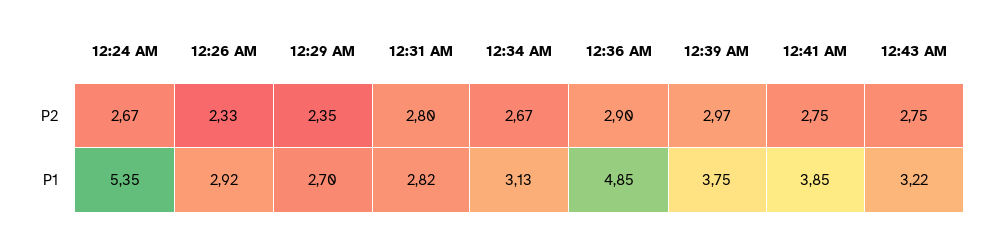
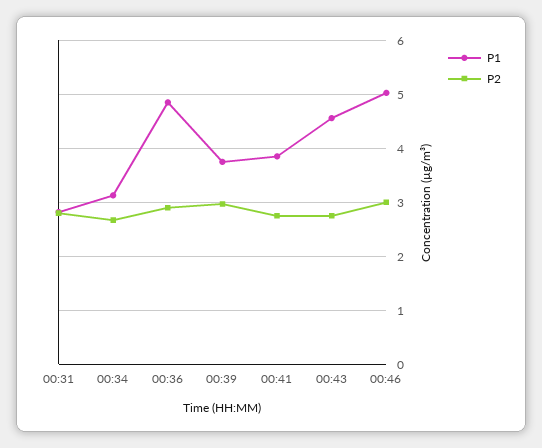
P2, 12:24 AM: 2.67 -> none
P2, 12:26 AM: 2.33 -> none
P2, 12:29 AM: 2.35 -> none
P1, 12:24 AM: 5.35 -> none
P1, 12:26 AM: 2.92 -> none
P1, 12:29 AM: 2.7 -> none
P1, 12:43 AM: 3.22 -> 4.6
P1, 00:46: none -> 5
P2, 00:46: none -> 3

